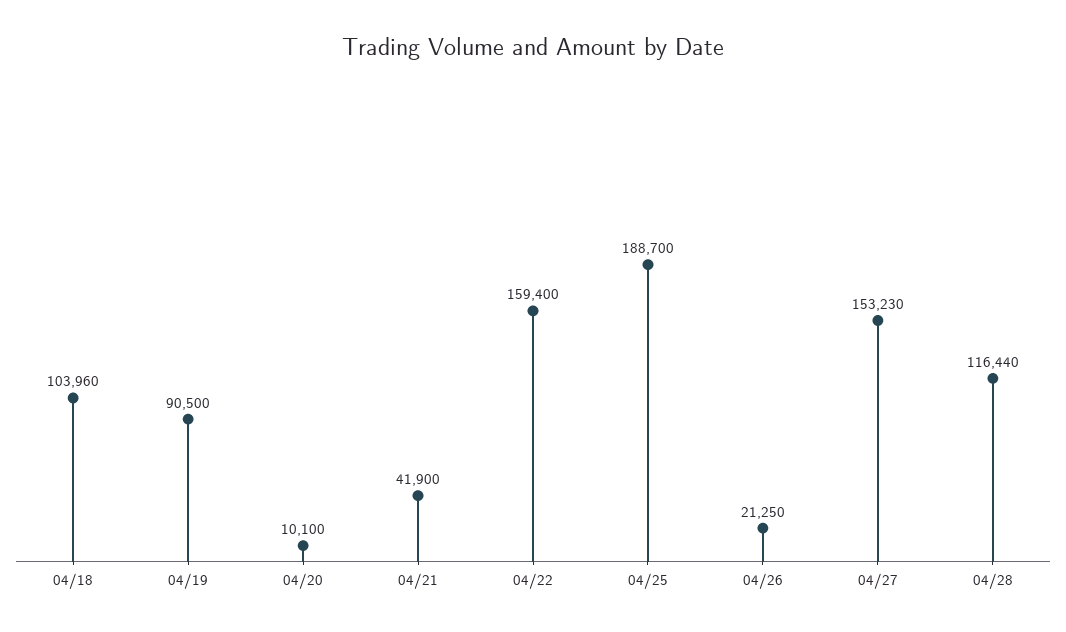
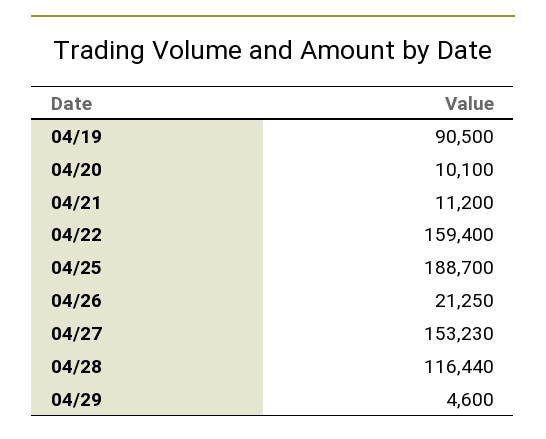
04/18: 103960 -> none
04/21: 41900 -> 11200
04/29: none -> 4600

